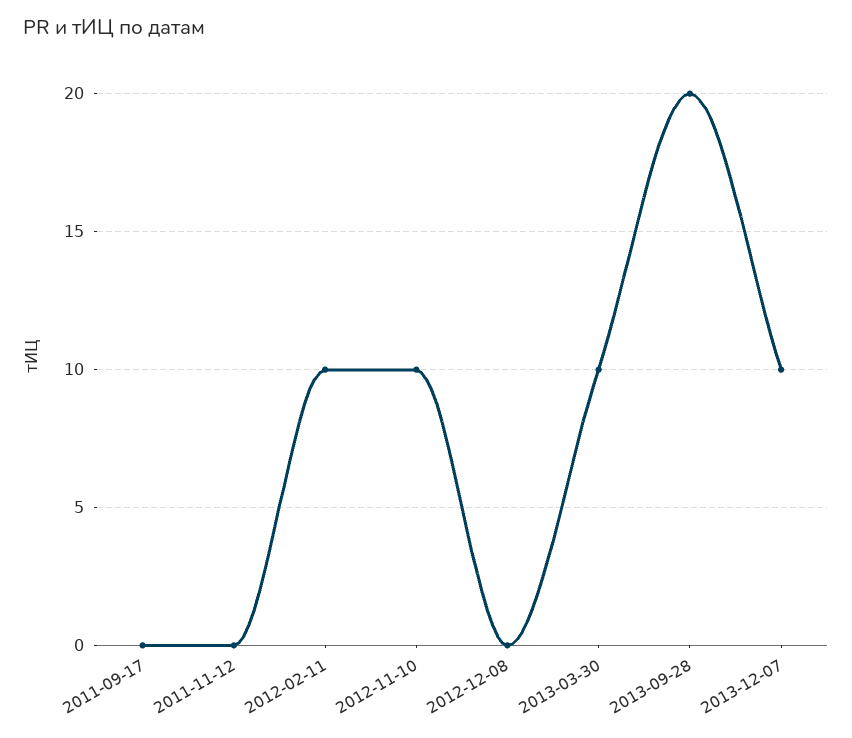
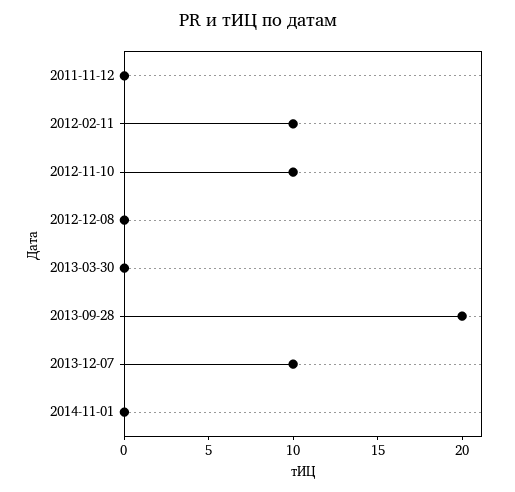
2011-09-17: 0 -> none
2013-03-30: 10 -> 0
2014-11-01: none -> 0

